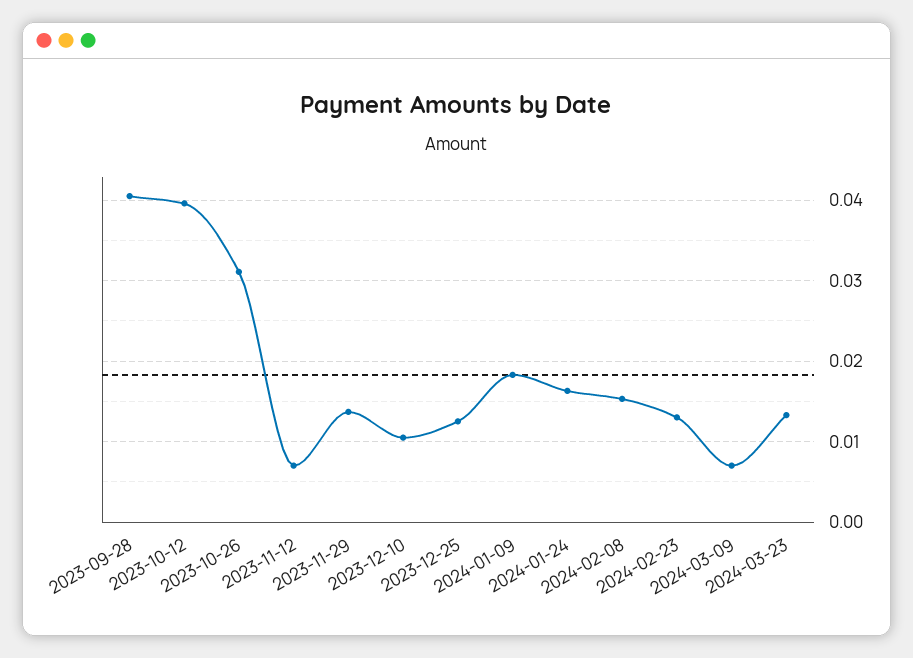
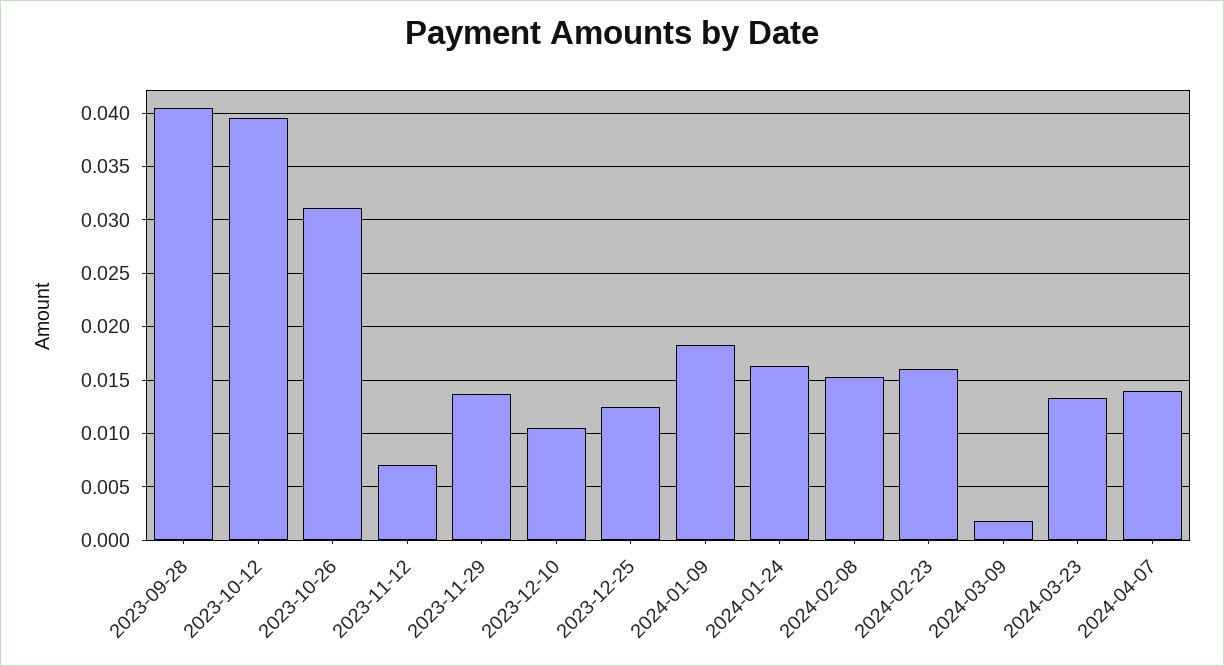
2024-02-23: 0.013 -> 0.016
2024-03-09: 0.007 -> 0.002
2024-04-07: none -> 0.014

